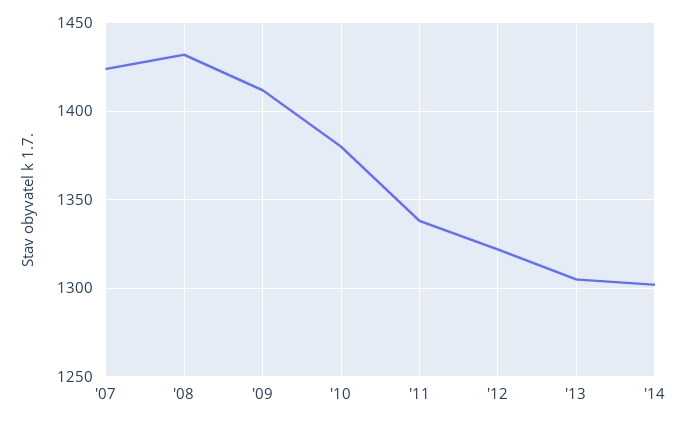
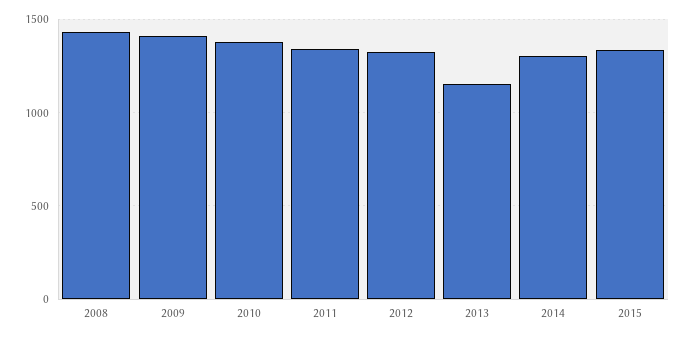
'07: 1425 -> none
'13: 1305 -> 1150
2015: none -> 1350

